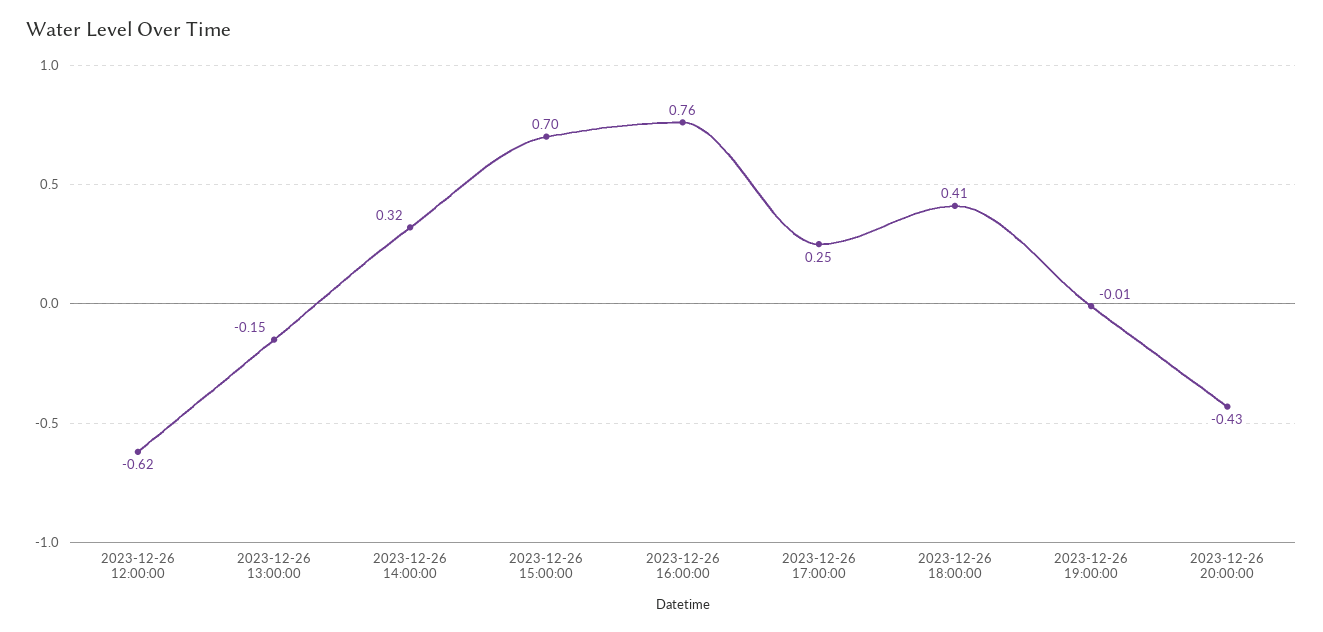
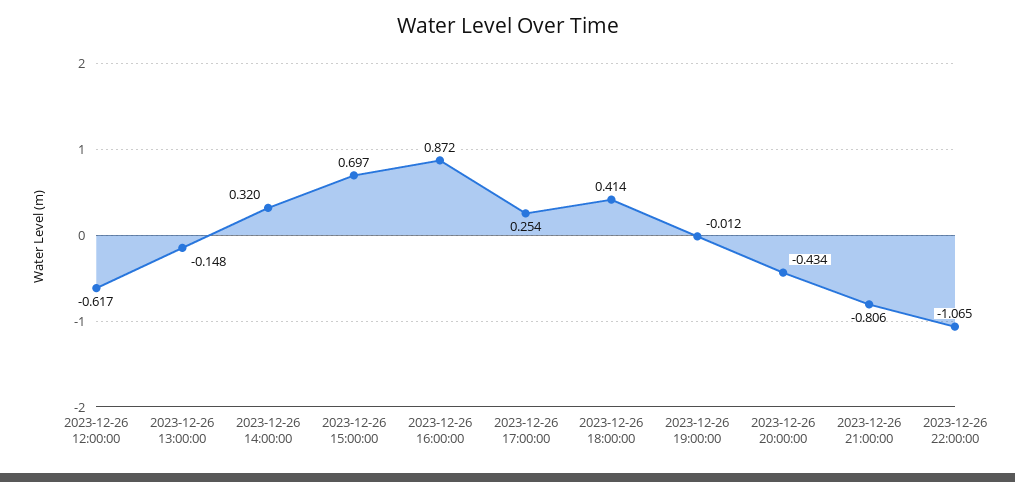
2023-12-26 16:00:00: 0.76 -> 0.872
2023-12-26 21:00:00: none -> -0.806
2023-12-26 22:00:00: none -> -1.065

